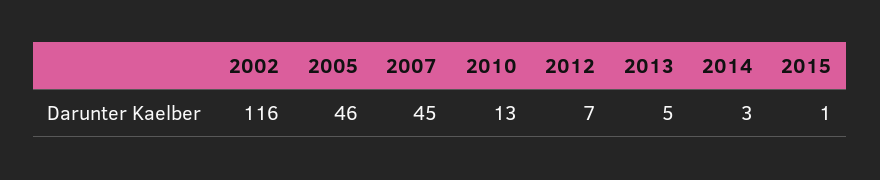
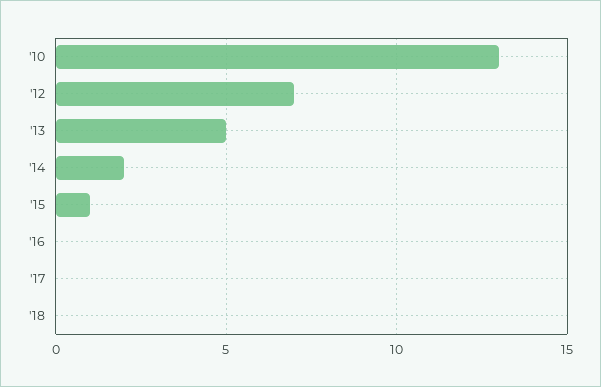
2002: 116 -> none
2005: 46 -> none
2007: 45 -> none
2014: 3 -> 2
'16: none -> 0
'17: none -> 0
'18: none -> 0

